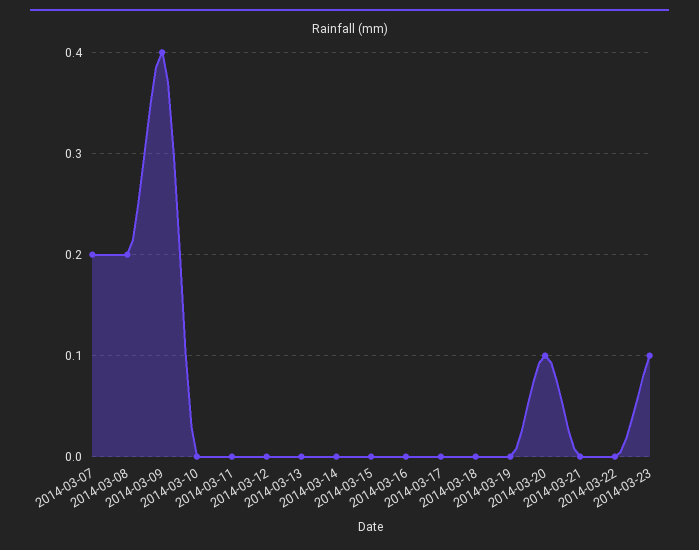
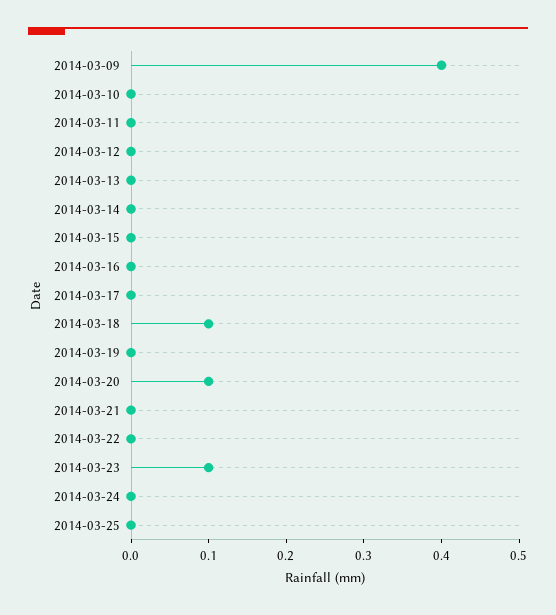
2014-03-07: 0.2 -> none
2014-03-08: 0.2 -> none
2014-03-18: 0 -> 0.1
2014-03-24: none -> 0
2014-03-25: none -> 0

